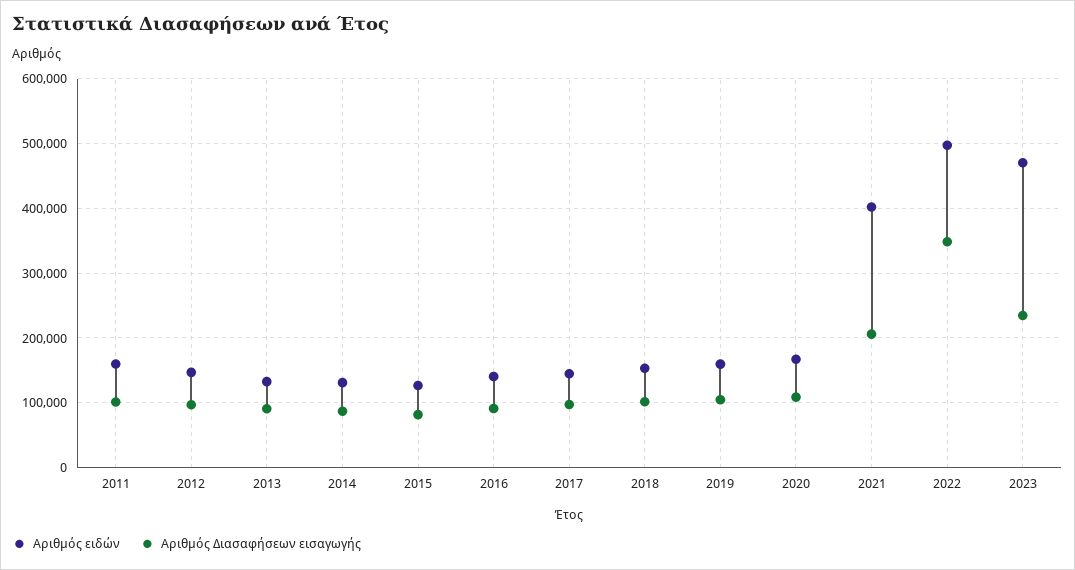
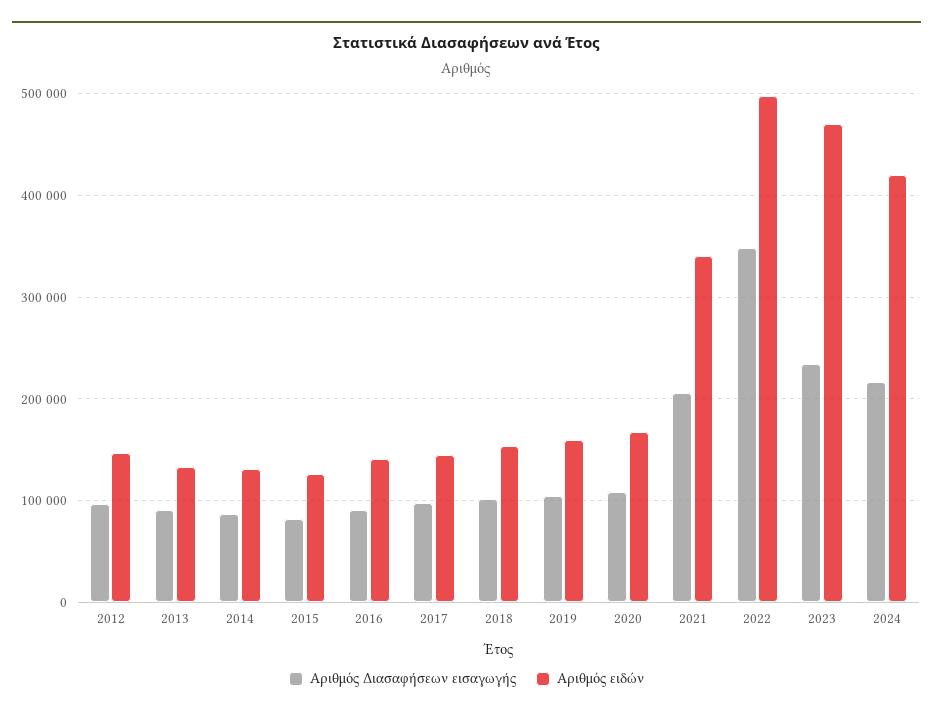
Αριθμός ειδών, 2011: 160000 -> none
Αριθμός Διασαφήσεων εισαγωγής, 2011: 100000 -> none
Αριθμός ειδών, 2021: 400000 -> 340000
Αριθμός Διασαφήσεων εισαγωγής, 2024: none -> 220000
Αριθμός ειδών, 2024: none -> 420000

